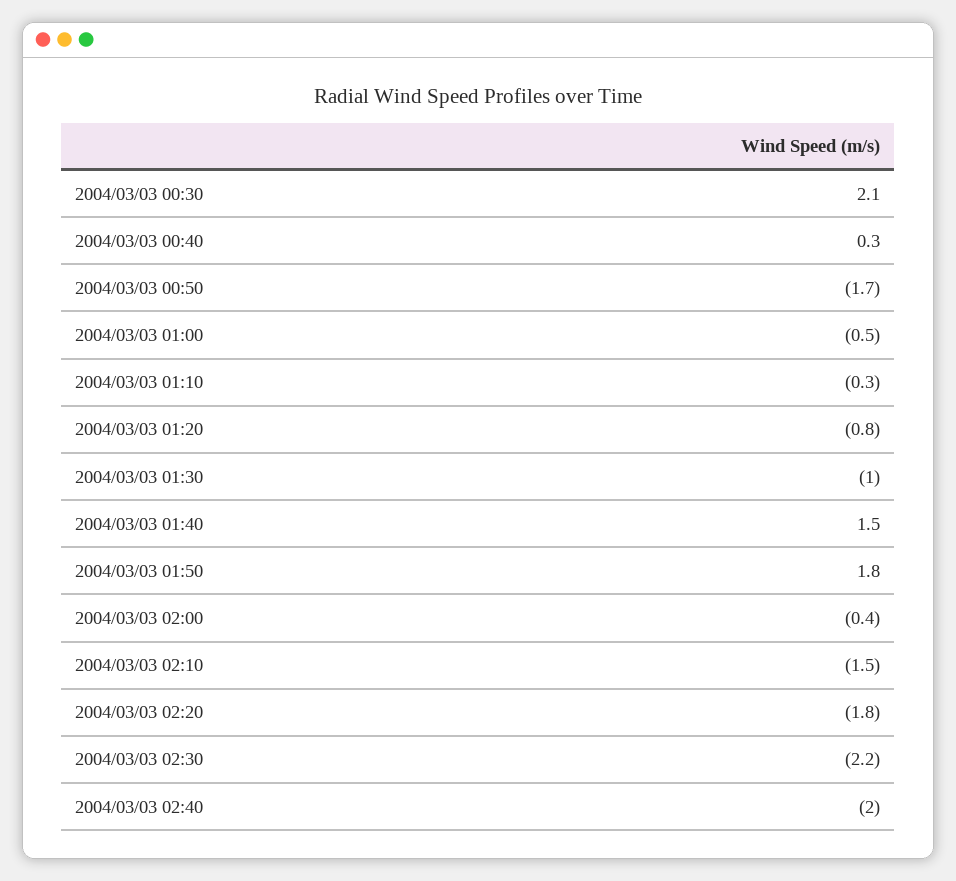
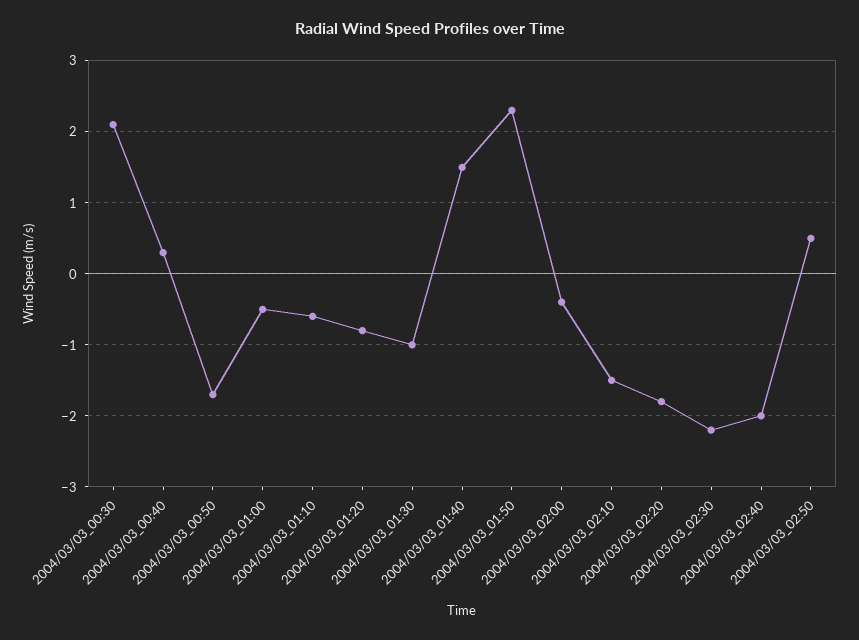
2004/03/03 01:10: -0.3 -> -0.6
2004/03/03 01:50: 1.8 -> 2.3
2004/03/03_02:50: none -> 0.5

